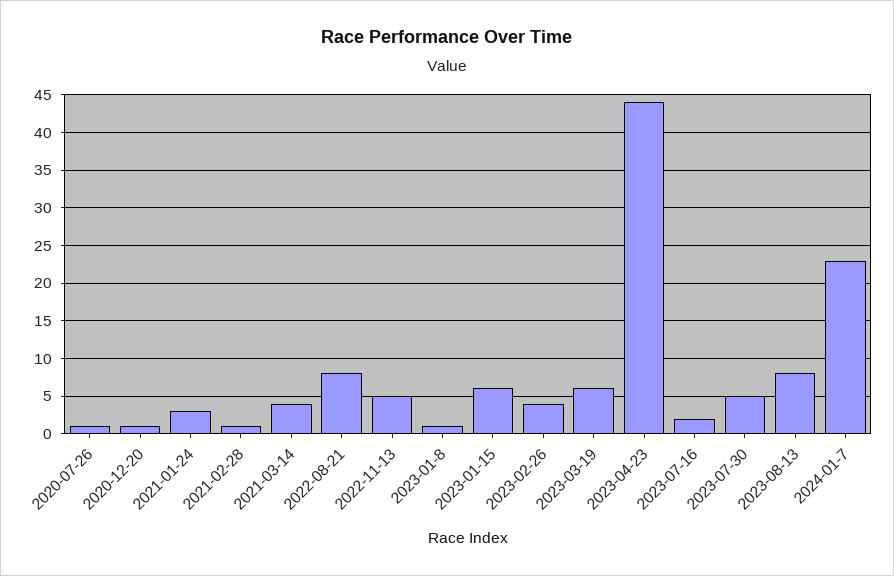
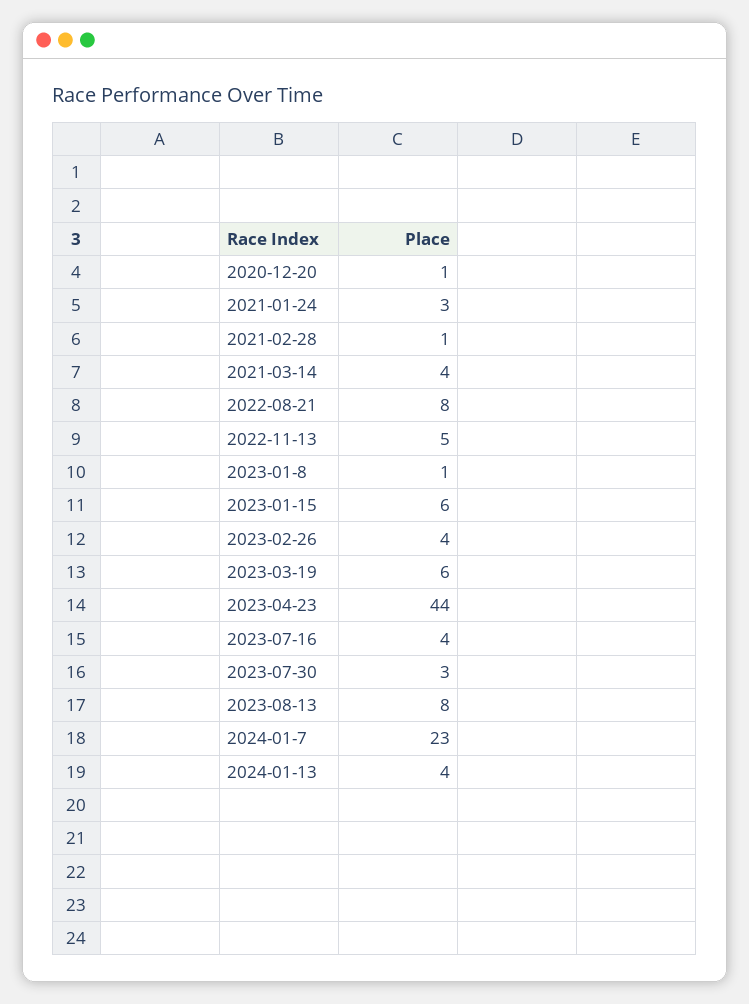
2020-07-26: 1 -> none
2023-07-16: 2 -> 4
2023-07-30: 5 -> 3
2024-01-13: none -> 4

